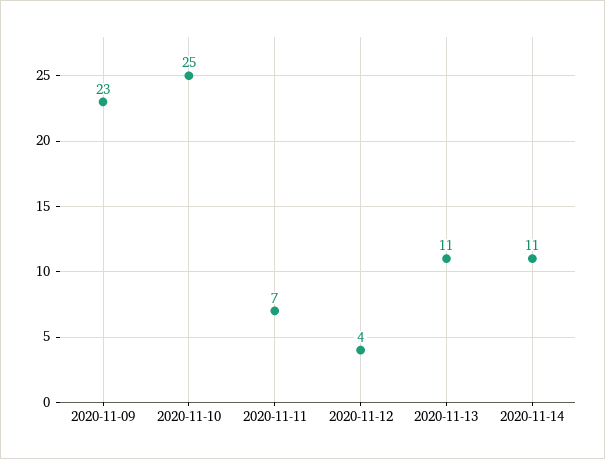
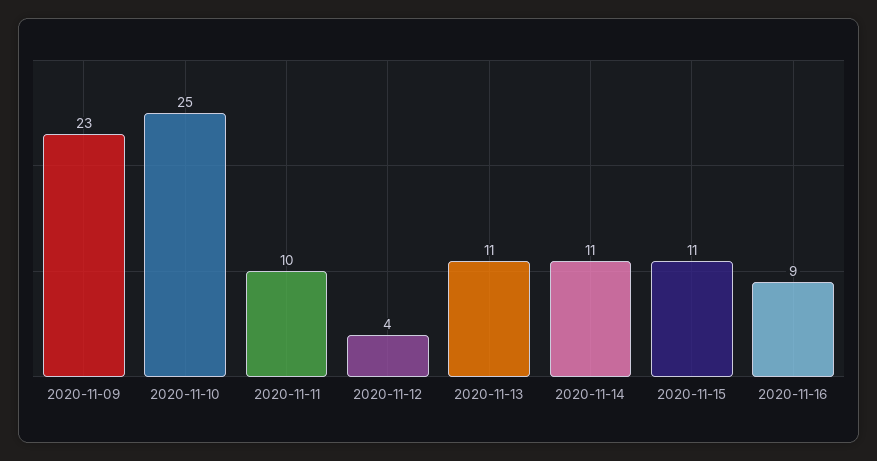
2020-11-11: 7 -> 10
2020-11-15: none -> 11
2020-11-16: none -> 9

